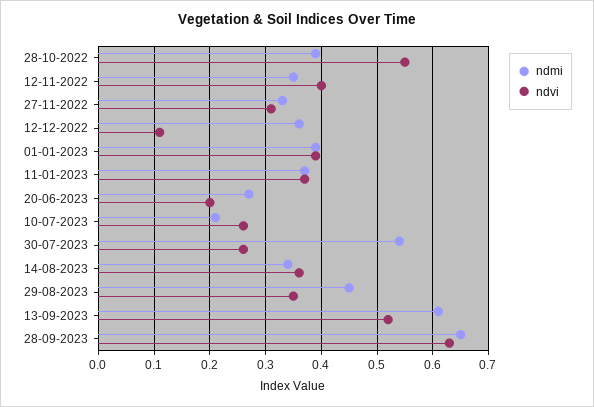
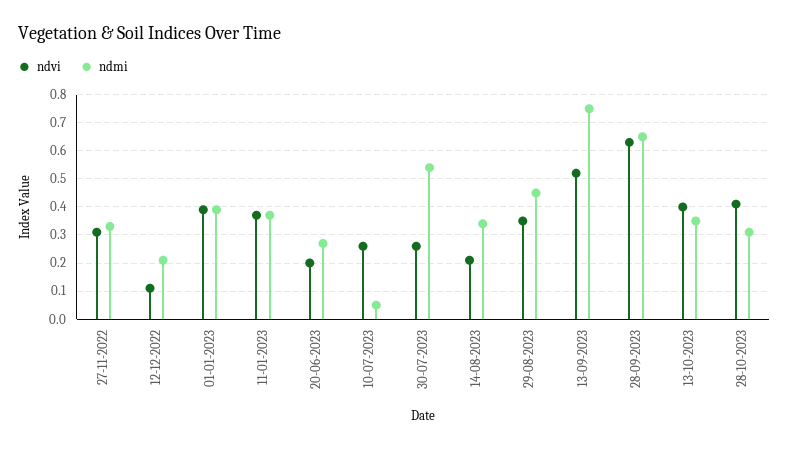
ndmi, 28-10-2022: 0.4 -> none
ndvi, 28-10-2022: 0.55 -> none
ndmi, 12-11-2022: 0.35 -> none
ndvi, 12-11-2022: 0.4 -> none
ndmi, 12-12-2022: 0.35 -> 0.2
ndmi, 10-07-2023: 0.2 -> 0.05
ndvi, 14-08-2023: 0.35 -> 0.2
ndmi, 13-09-2023: 0.6 -> 0.75
ndvi, 13-10-2023: none -> 0.4
ndmi, 13-10-2023: none -> 0.35
ndvi, 28-10-2023: none -> 0.4
ndmi, 28-10-2023: none -> 0.3

